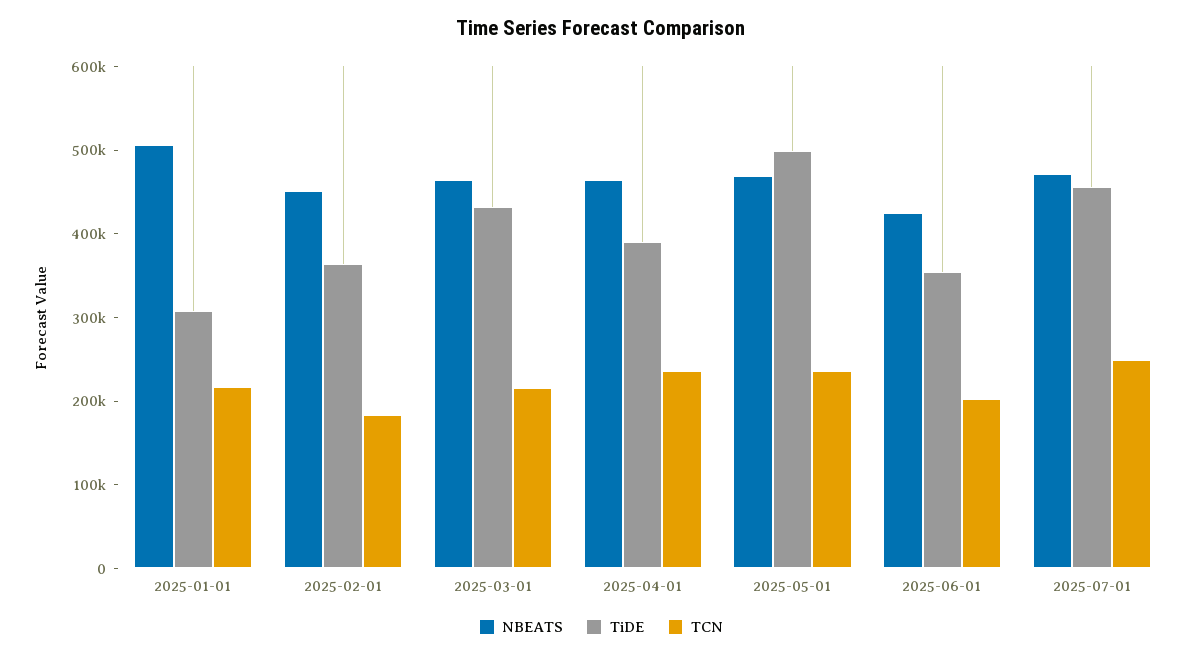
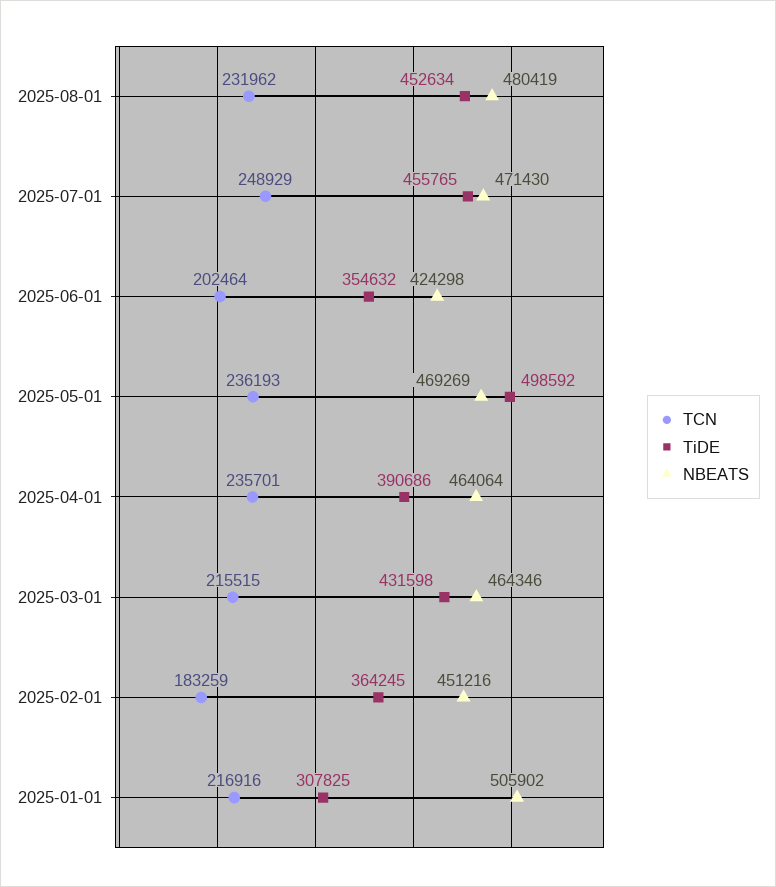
TCN, 2025-08-01: none -> 231962
TiDE, 2025-08-01: none -> 452634
NBEATS, 2025-08-01: none -> 480419

